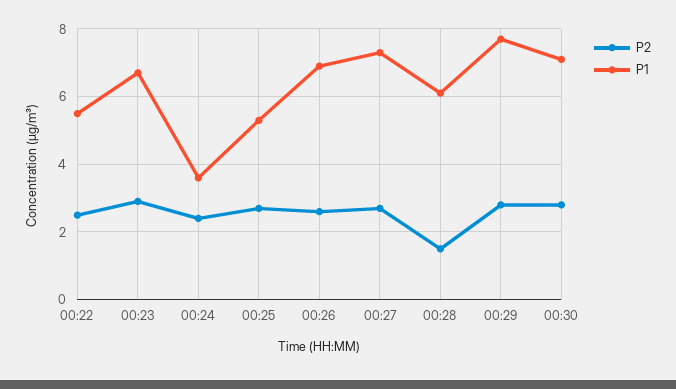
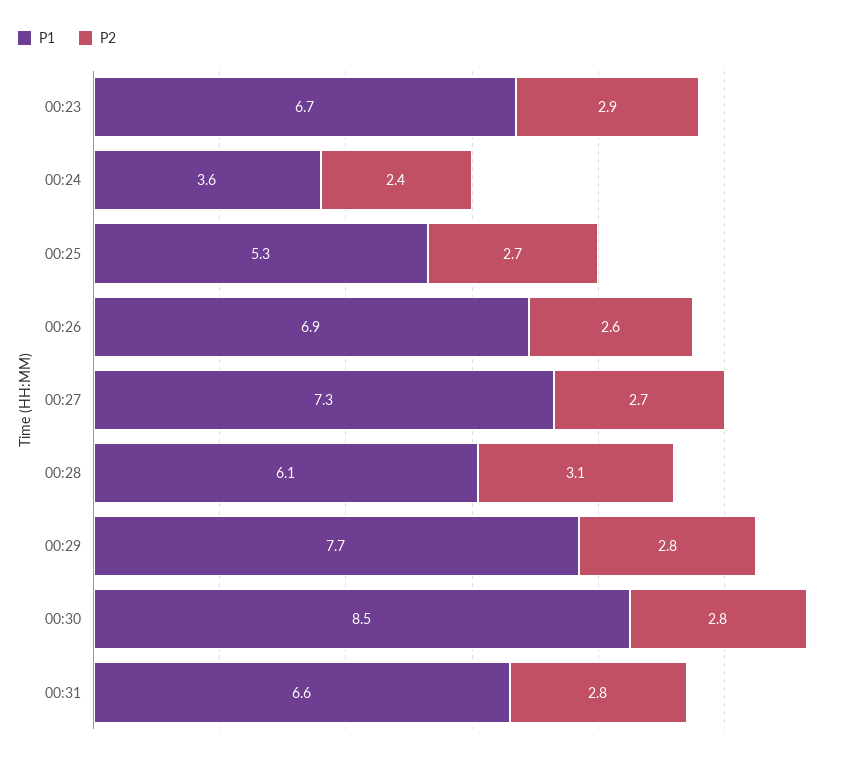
P2, 00:22: 2.5 -> none
P1, 00:22: 5.5 -> none
P2, 00:28: 1.5 -> 3.1
P1, 00:30: 7 -> 8.5
P1, 00:31: none -> 6.6
P2, 00:31: none -> 2.8

